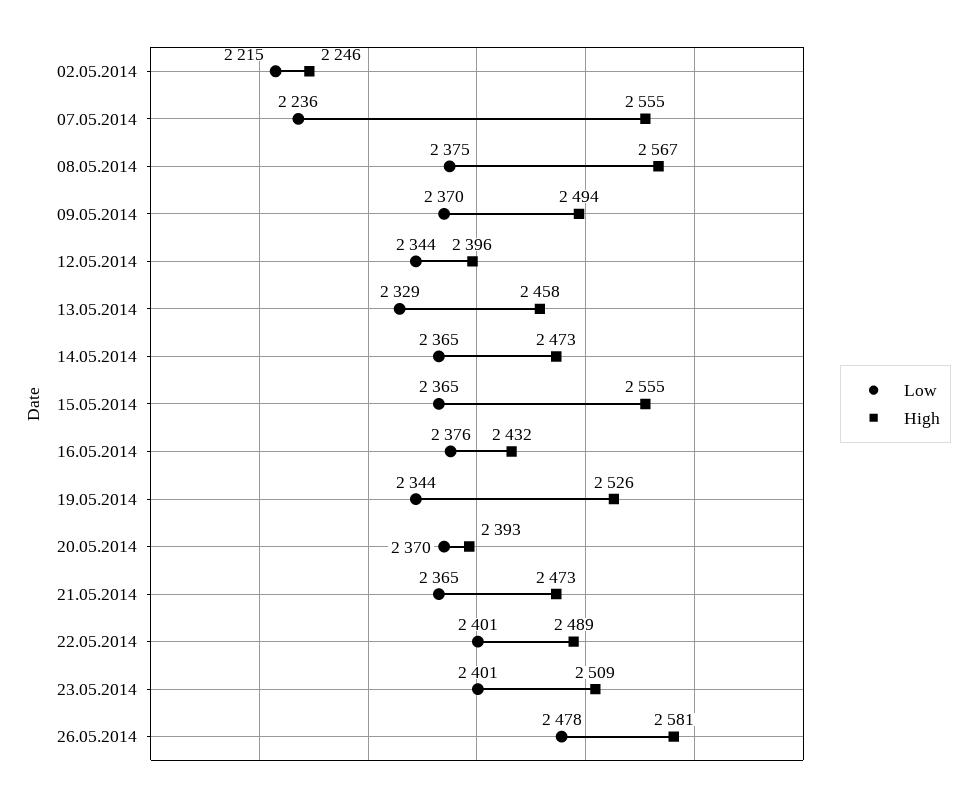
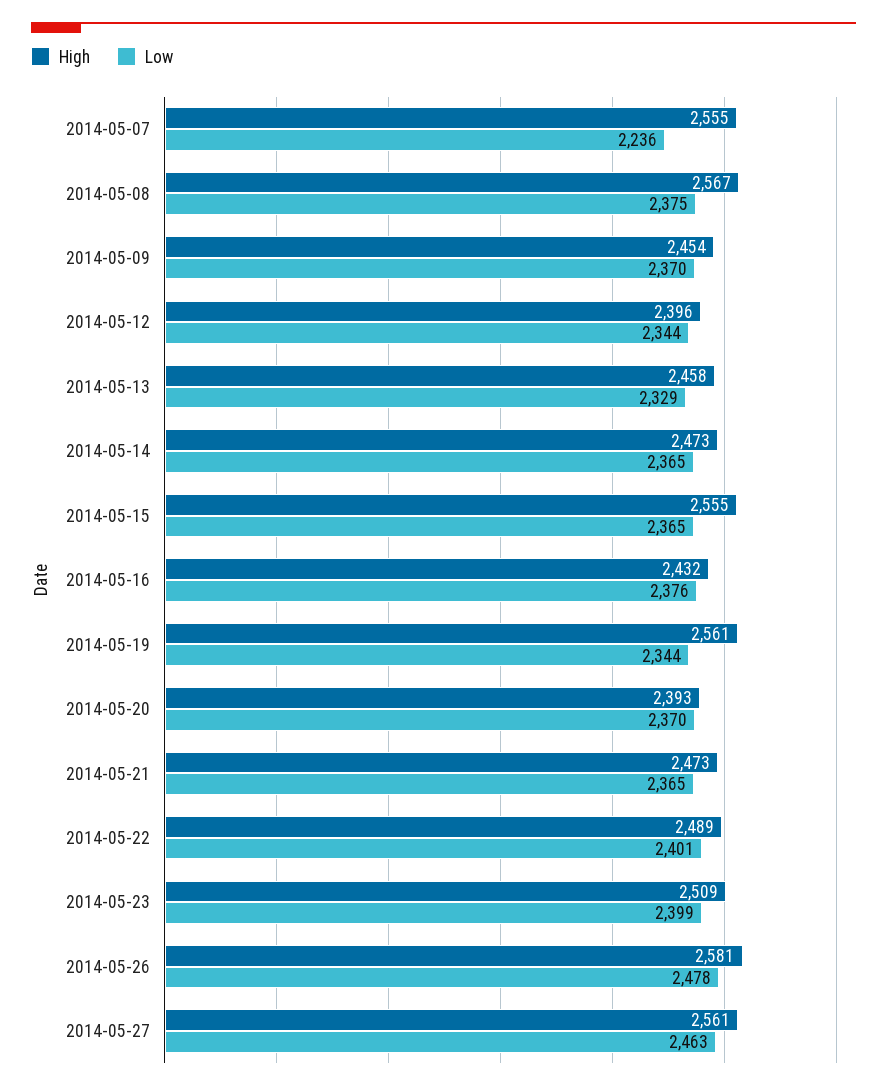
Low, 02.05.2014: 2215 -> none
High, 02.05.2014: 2246 -> none
High, 09.05.2014: 2494 -> 2454
High, 19.05.2014: 2526 -> 2561
Low, 23.05.2014: 2401 -> 2399
High, 2014-05-27: none -> 2561
Low, 2014-05-27: none -> 2463

